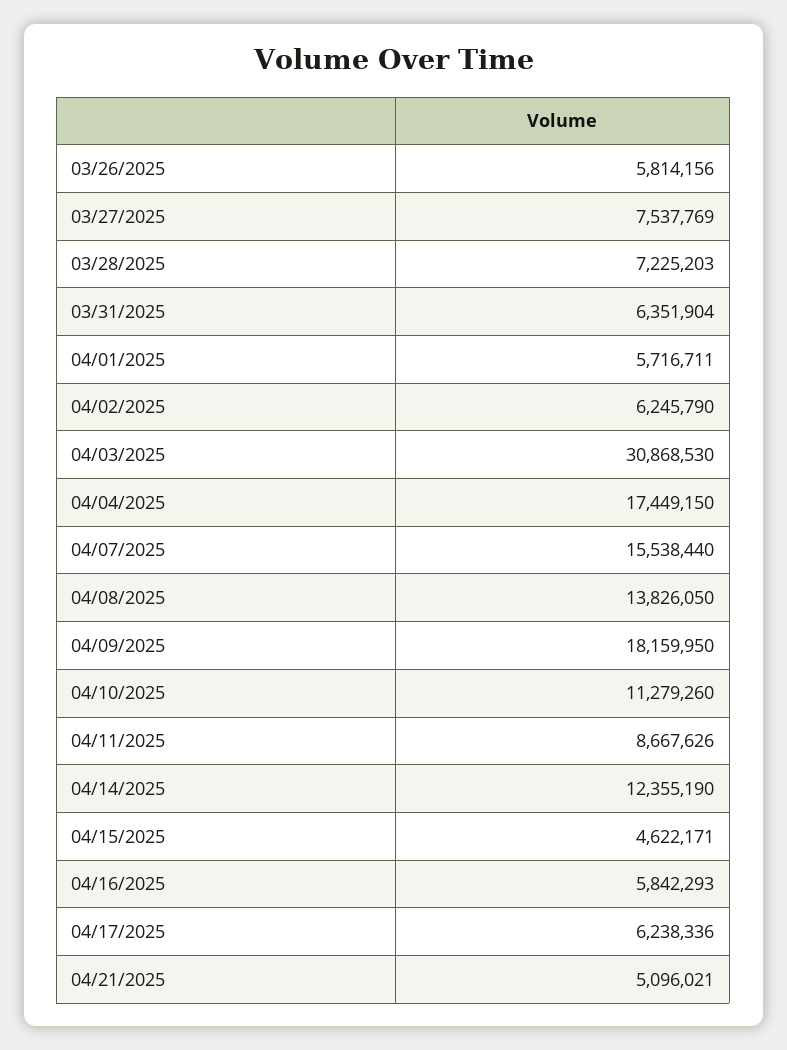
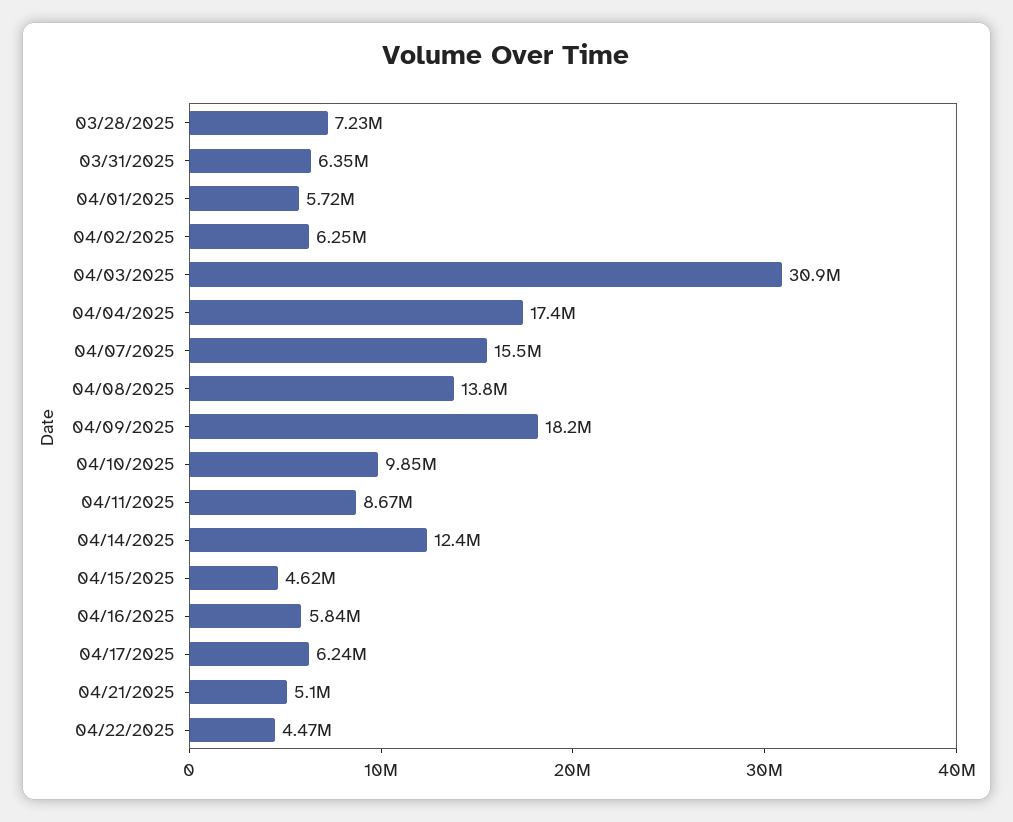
03/26/2025: 5814156 -> none
03/27/2025: 7537769 -> none
04/10/2025: 11279260 -> 9850000
04/22/2025: none -> 4470000

